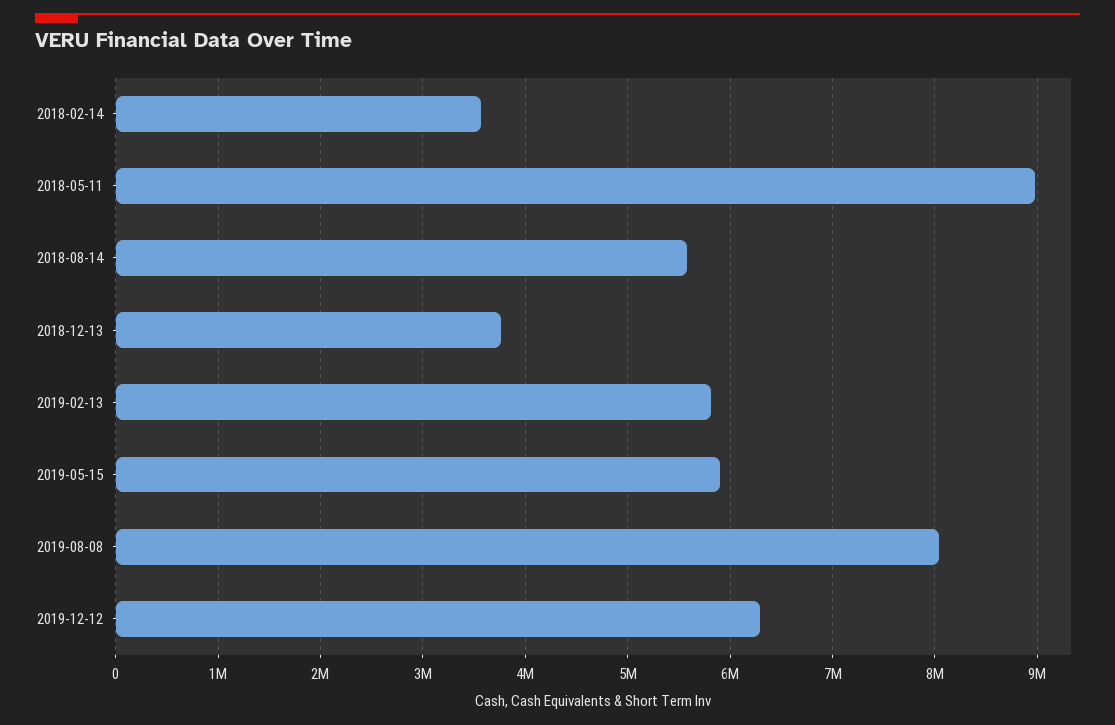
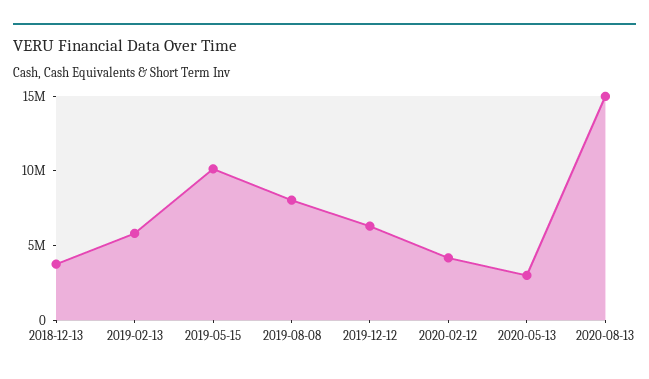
2018-02-14: 3600000 -> none
2018-05-11: 9000000 -> none
2018-08-14: 5600000 -> none
2019-05-15: 5900000 -> 10000000
2020-02-12: none -> 4000000
2020-05-13: none -> 3000000
2020-08-13: none -> 15000000

